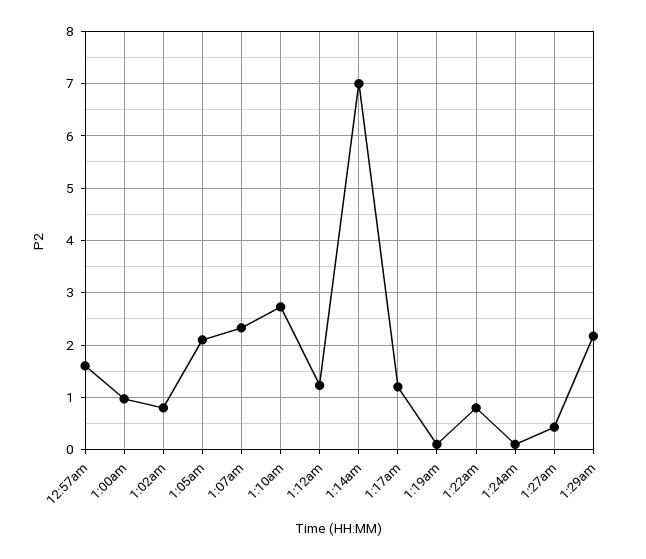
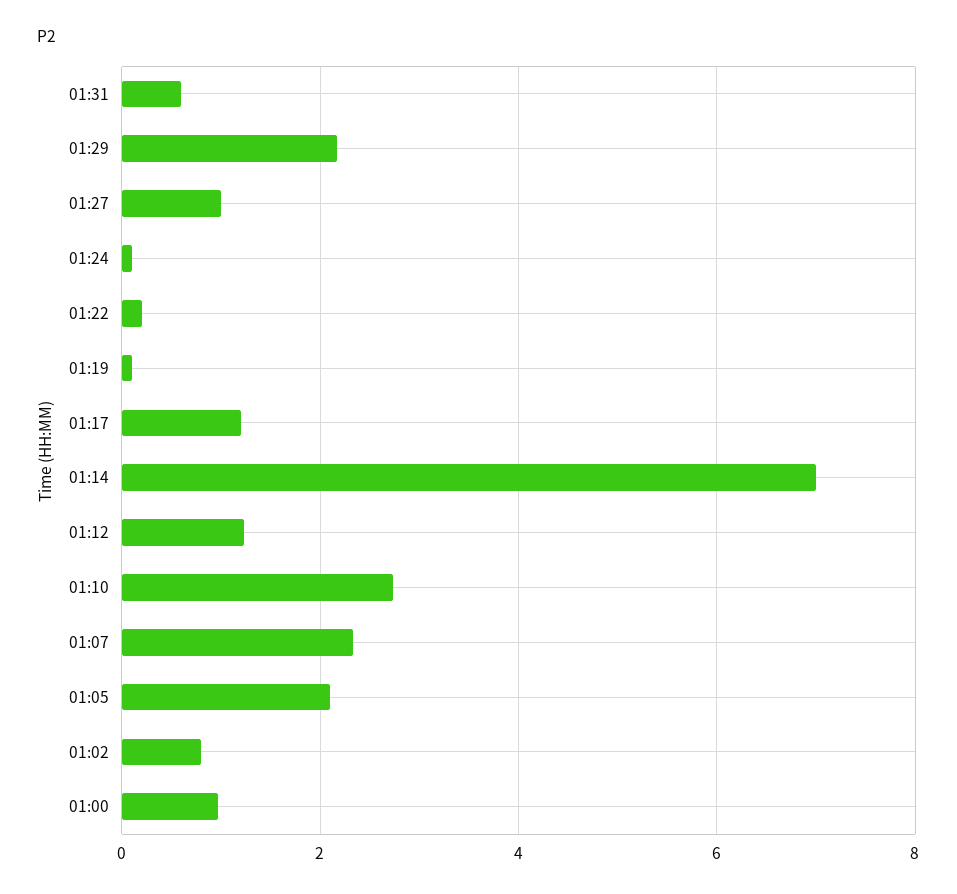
12:57am: 1.6 -> none
1:22am: 0.8 -> 0.2
1:27am: 0.4 -> 1
01:31: none -> 0.6

